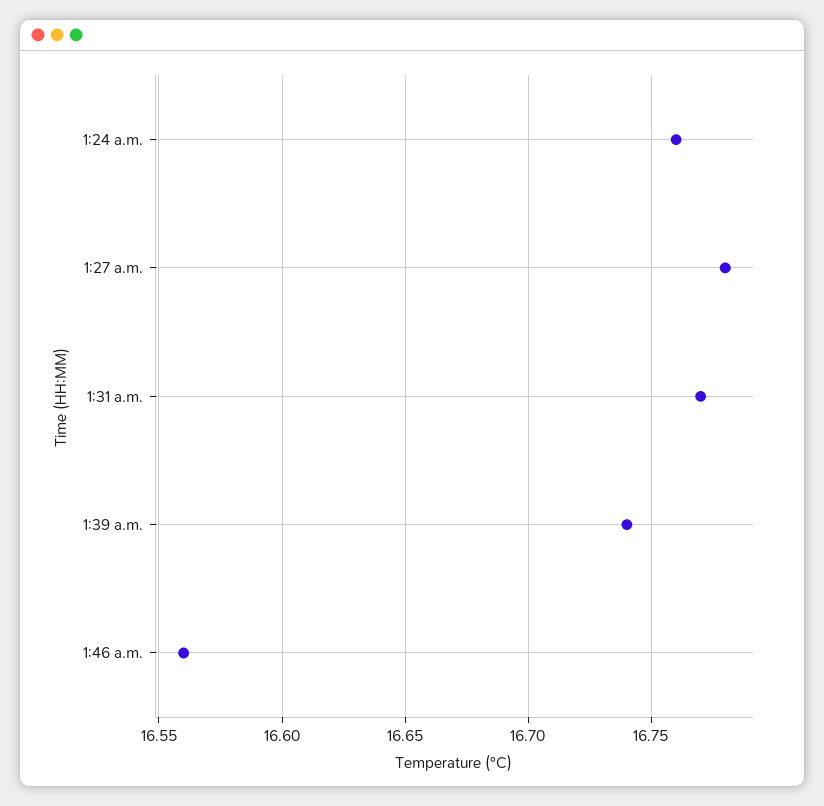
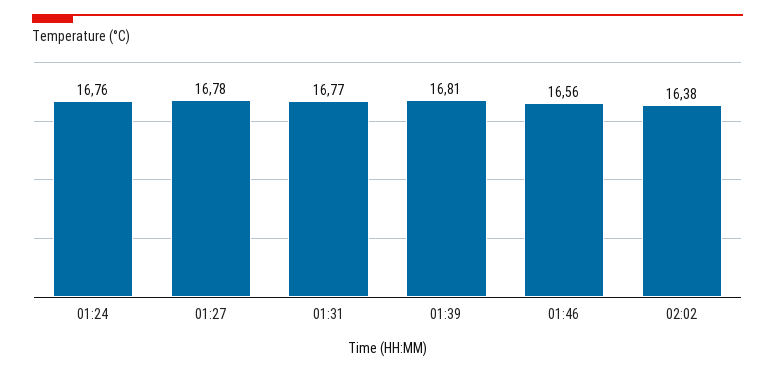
1:39 a.m.: 16.74 -> 16.81
02:02: none -> 16.38

